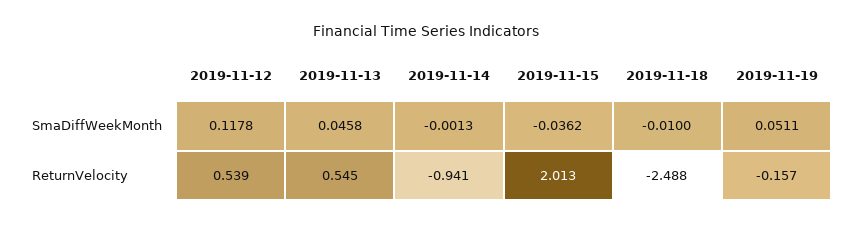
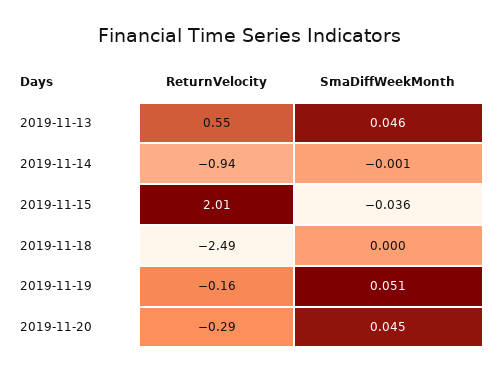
2019-11-12, SmaDiffWeekMonth: 0.1178 -> none
2019-11-18, SmaDiffWeekMonth: -0.01 -> 0
2019-11-12, ReturnVelocity: 0.539 -> none
2019-11-20, ReturnVelocity: none -> -0.29
2019-11-20, SmaDiffWeekMonth: none -> 0.045

